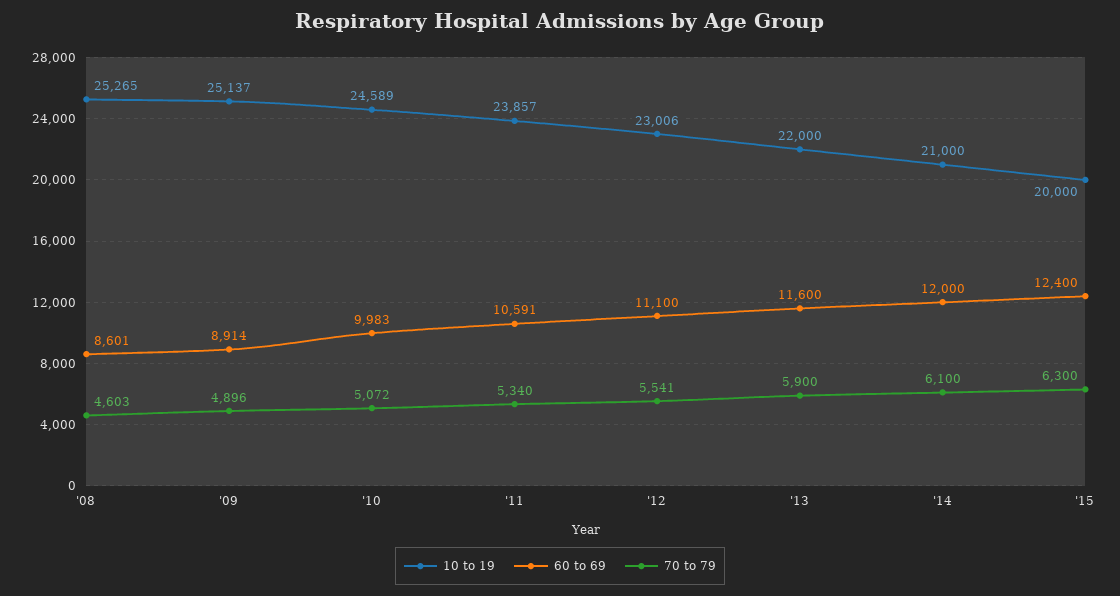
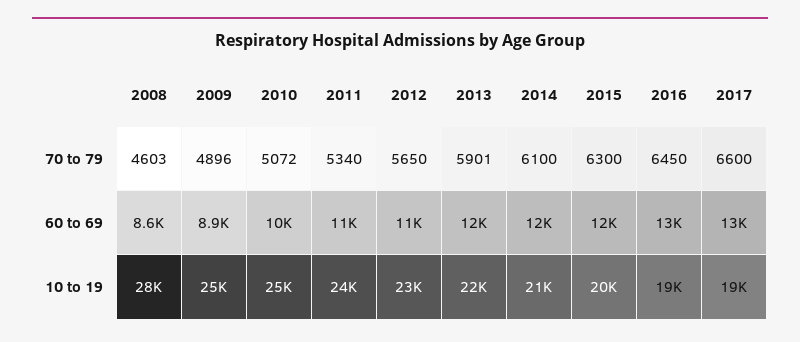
10 to 19, '08: 25265 -> 28000
70 to 79, '12: 5541 -> 5650
70 to 79, '13: 5900 -> 5901
70 to 79, 2016: none -> 6450
70 to 79, 2017: none -> 6600
60 to 69, 2016: none -> 13000
60 to 69, 2017: none -> 13000
10 to 19, 2016: none -> 19000
10 to 19, 2017: none -> 19000

